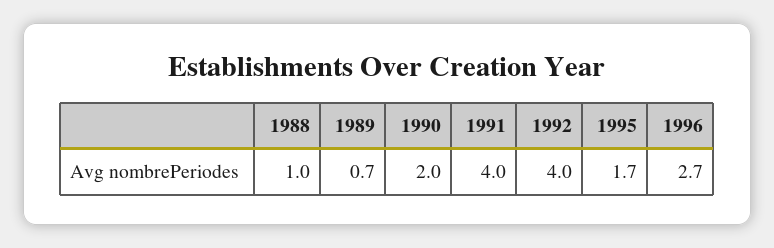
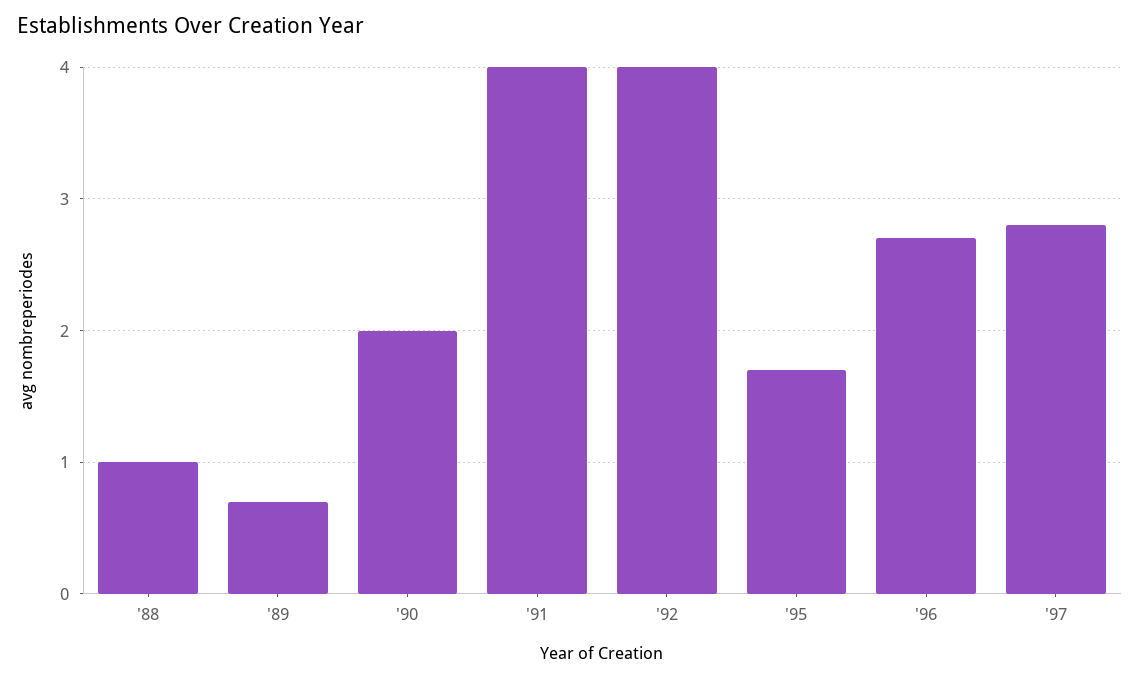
'97: none -> 2.8

